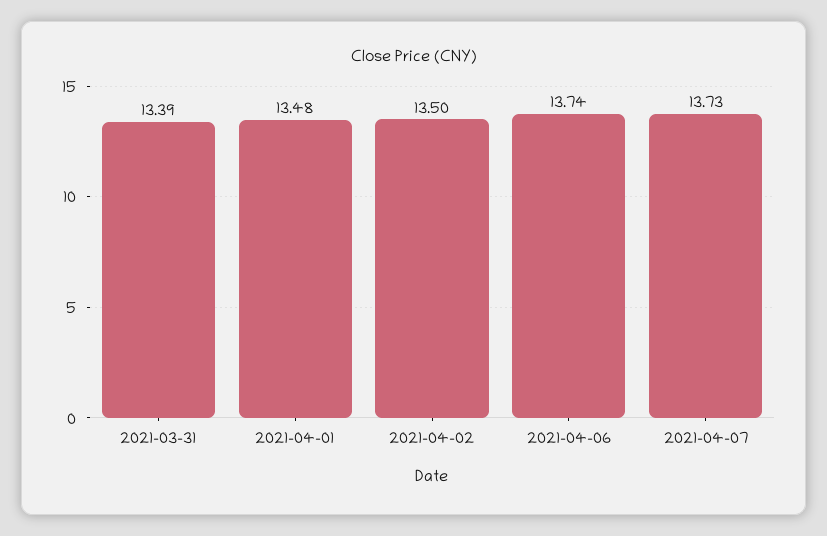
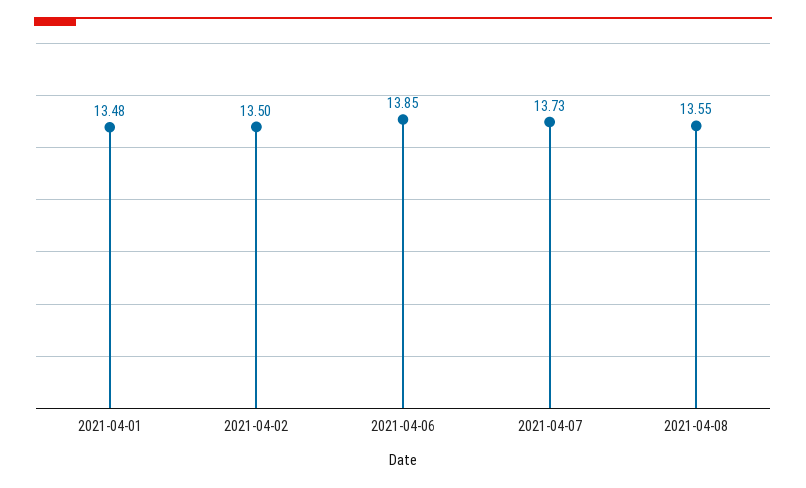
2021-03-31: 13.39 -> none
2021-04-06: 13.74 -> 13.85
2021-04-08: none -> 13.55

